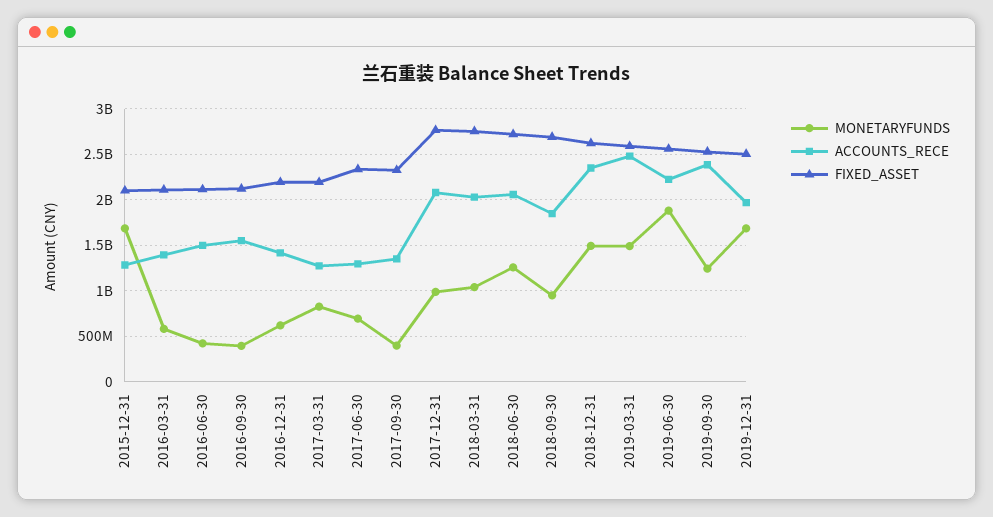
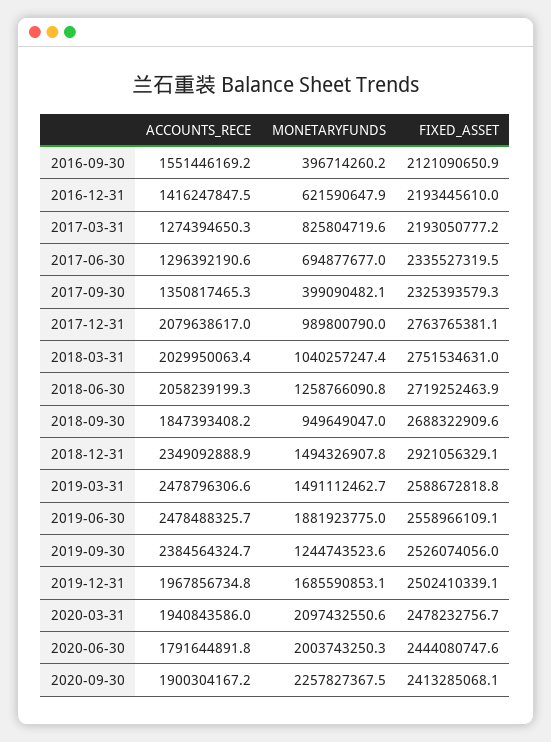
MONETARYFUNDS, 2015-12-31: 1700000000 -> none
ACCOUNTS_RECE, 2015-12-31: 1300000000 -> none
FIXED_ASSET, 2015-12-31: 2100000000 -> none
MONETARYFUNDS, 2016-03-31: 600000000 -> none
ACCOUNTS_RECE, 2016-03-31: 1400000000 -> none
FIXED_ASSET, 2016-03-31: 2100000000 -> none
MONETARYFUNDS, 2016-06-30: 400000000 -> none
ACCOUNTS_RECE, 2016-06-30: 1500000000 -> none
FIXED_ASSET, 2016-06-30: 2100000000 -> none
FIXED_ASSET, 2018-12-31: 2600000000 -> 2921056329.1
ACCOUNTS_RECE, 2019-06-30: 2200000000 -> 2478488325.7
ACCOUNTS_RECE, 2020-03-31: none -> 1940843586
MONETARYFUNDS, 2020-03-31: none -> 2097432550.6
FIXED_ASSET, 2020-03-31: none -> 2478232756.7
ACCOUNTS_RECE, 2020-06-30: none -> 1791644891.8
MONETARYFUNDS, 2020-06-30: none -> 2003743250.3
FIXED_ASSET, 2020-06-30: none -> 2444080747.6
ACCOUNTS_RECE, 2020-09-30: none -> 1900304167.2
MONETARYFUNDS, 2020-09-30: none -> 2257827367.5
FIXED_ASSET, 2020-09-30: none -> 2413285068.1

